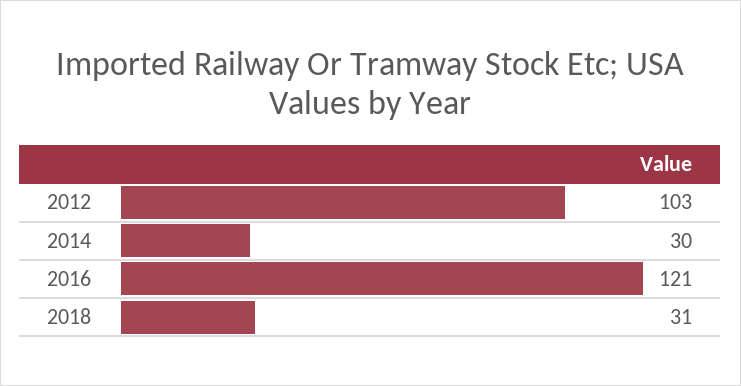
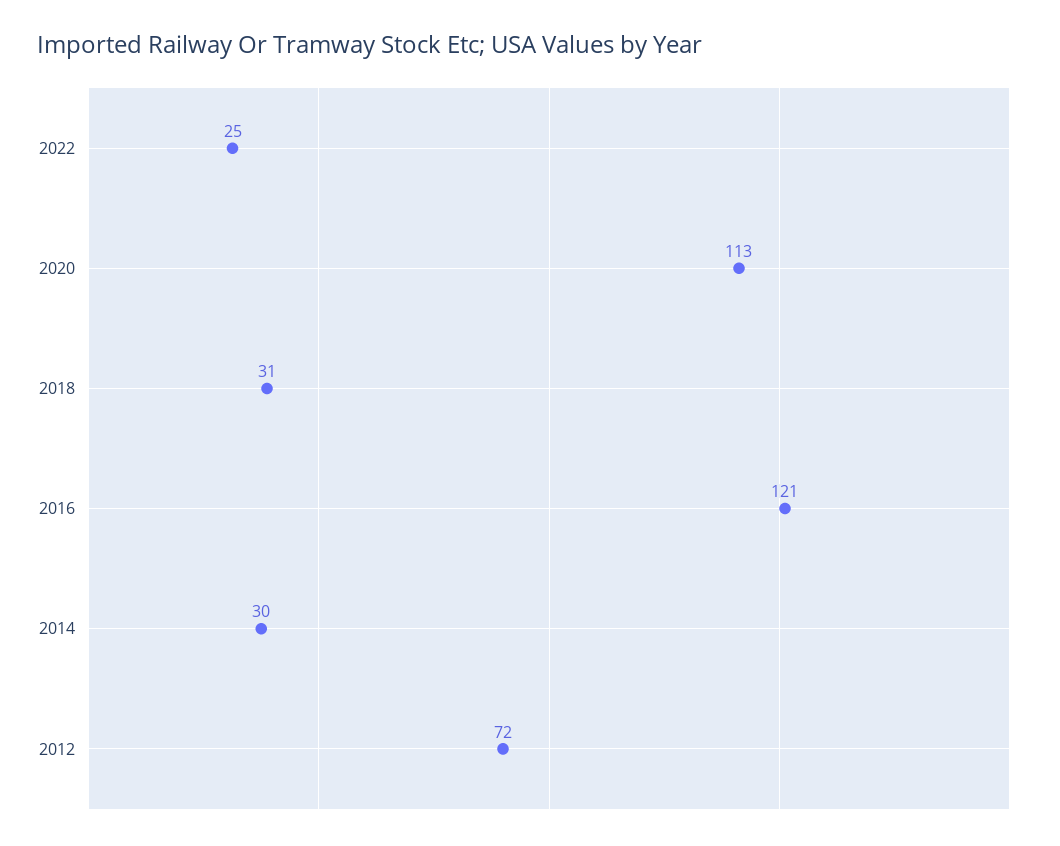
2012: 103 -> 72
2022: none -> 25
2020: none -> 113

